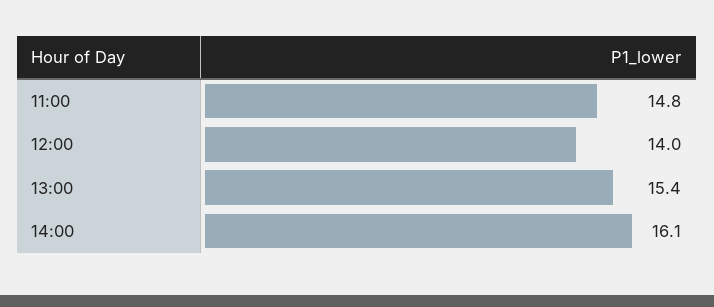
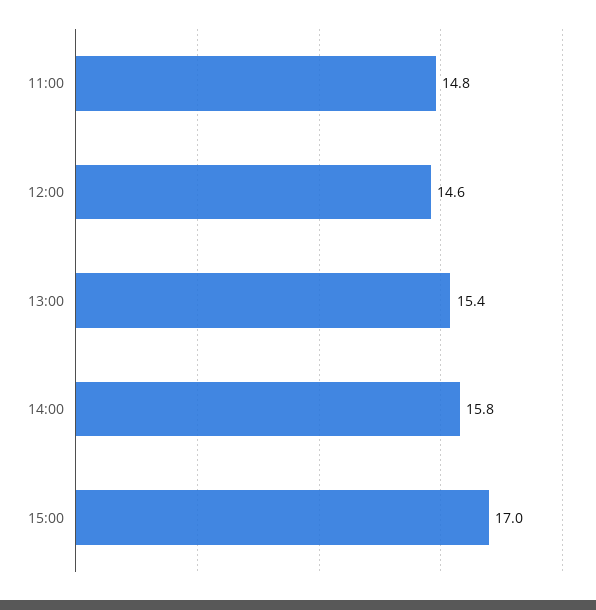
12:00: 14 -> 14.6
14:00: 16.1 -> 15.8
15:00: none -> 17

